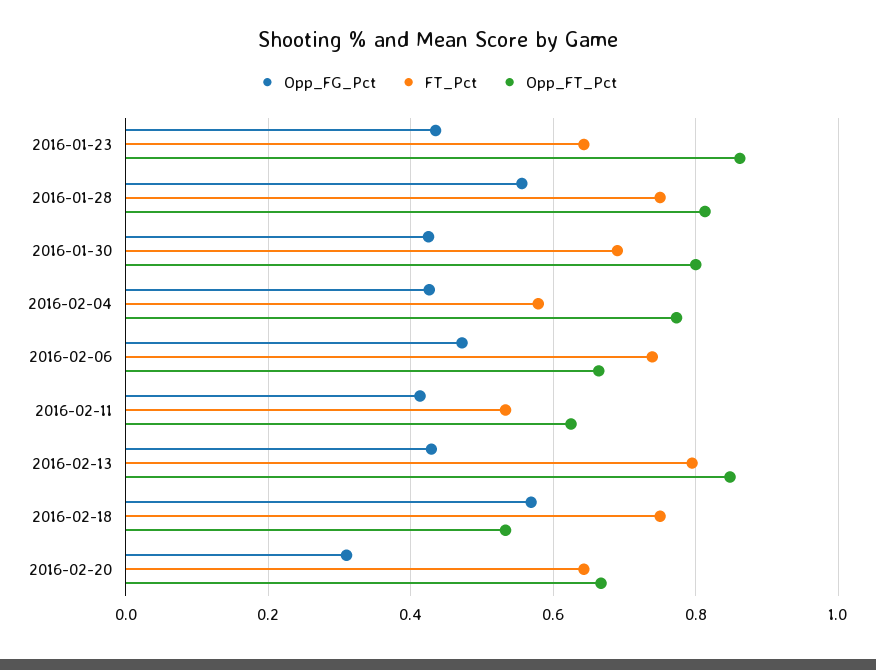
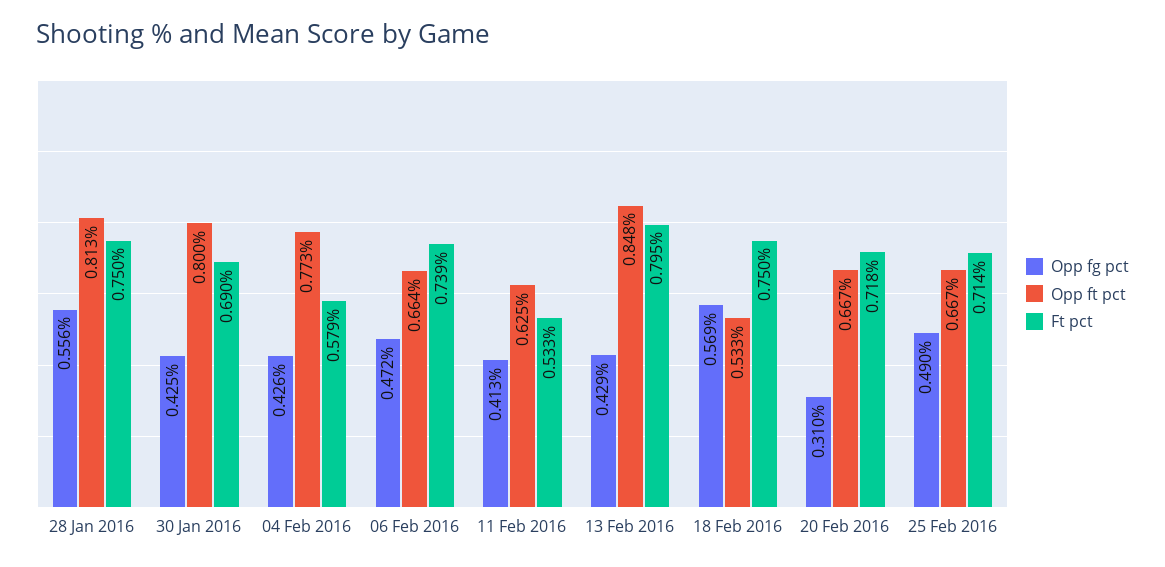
Opp_FG_Pct, 2016-01-23: 0.44 -> none
FT_Pct, 2016-01-23: 0.64 -> none
Opp_FT_Pct, 2016-01-23: 0.86 -> none
FT_Pct, 2016-02-20: 0.64 -> 0.718
Opp_FG_Pct, 25 Feb 2016: none -> 0.49
Opp_FT_Pct, 25 Feb 2016: none -> 0.667
FT_Pct, 25 Feb 2016: none -> 0.714

